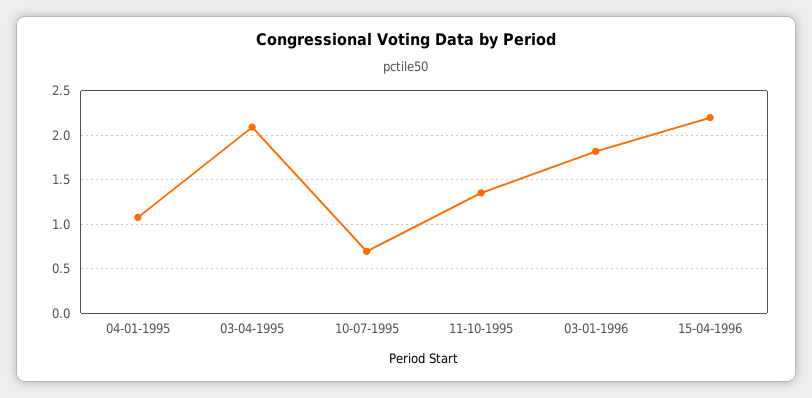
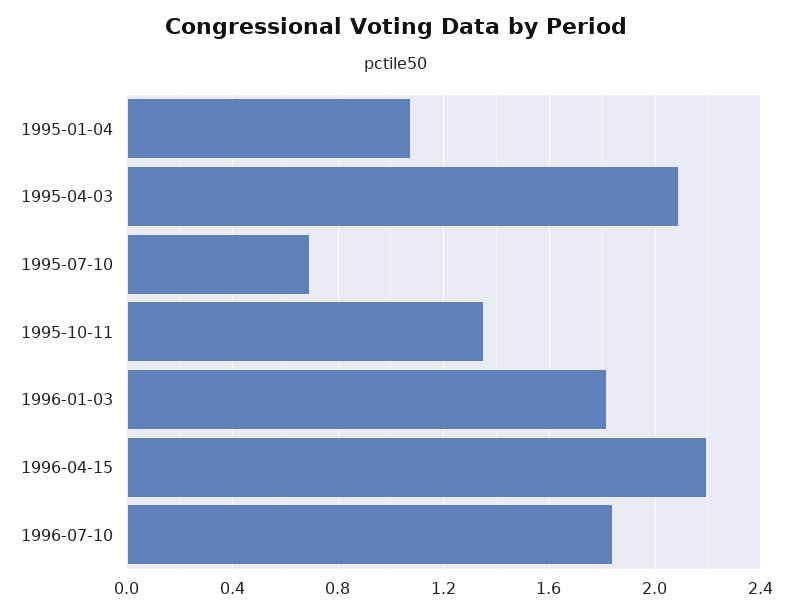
1996-07-10: none -> 1.85

